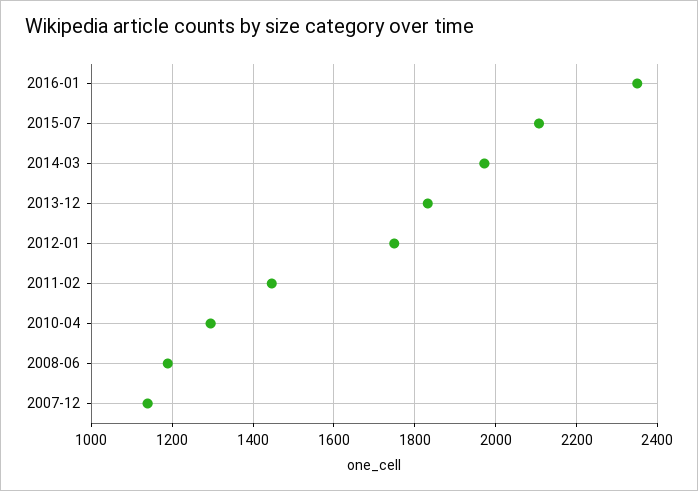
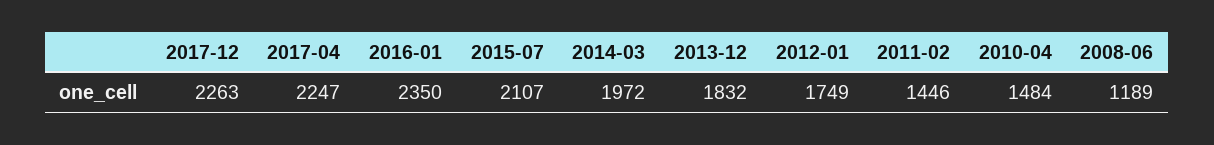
2010-04: 1300 -> 1484
2007-12: 1140 -> none
2017-12: none -> 2263
2017-04: none -> 2247

